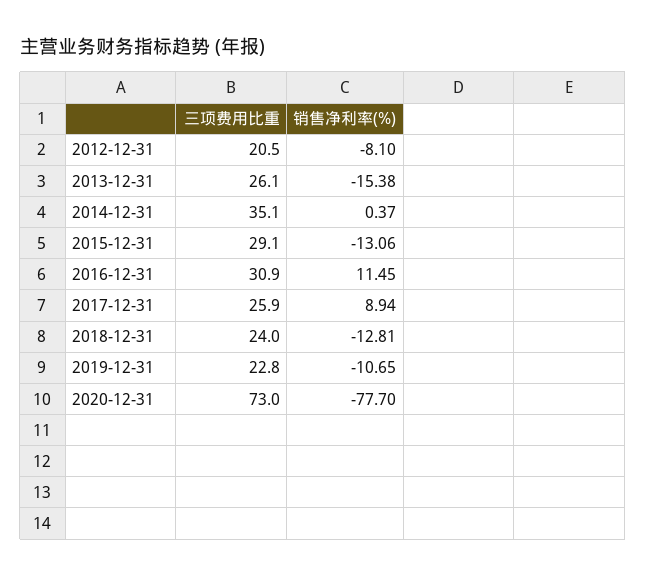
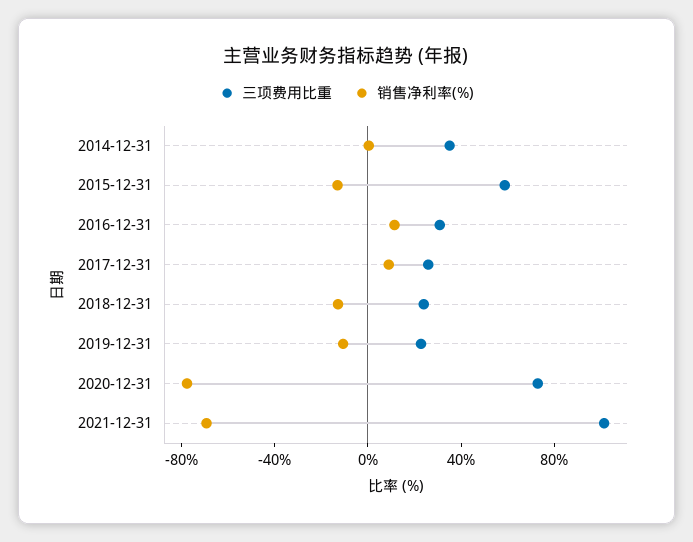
三项费用比重, 2012-12-31: 20.5 -> none
销售净利率(%), 2012-12-31: -8.1 -> none
三项费用比重, 2013-12-31: 26.1 -> none
销售净利率(%), 2013-12-31: -15.38 -> none
三项费用比重, 2015-12-31: 29.1 -> 60
三项费用比重, 2021-12-31: none -> 100
销售净利率(%), 2021-12-31: none -> -70

